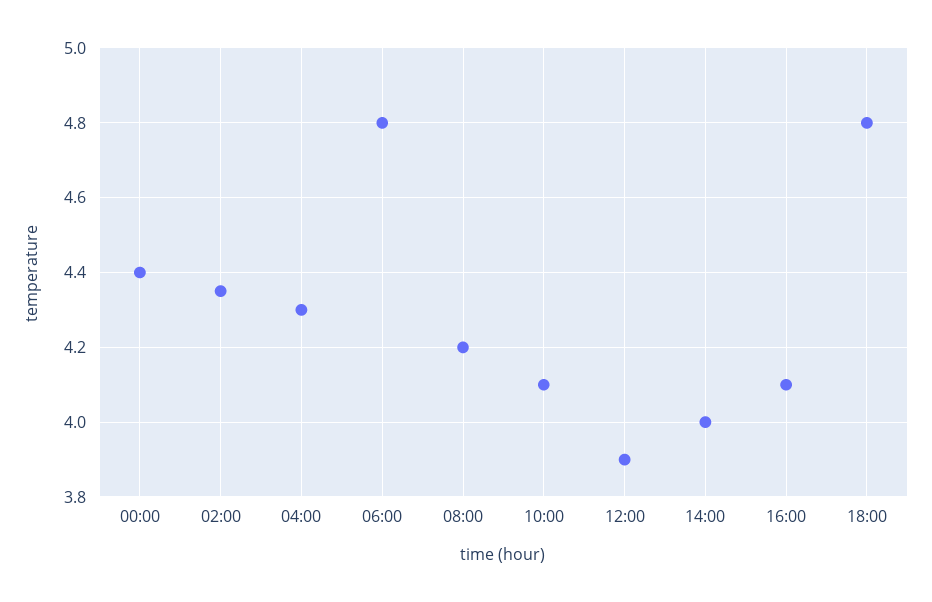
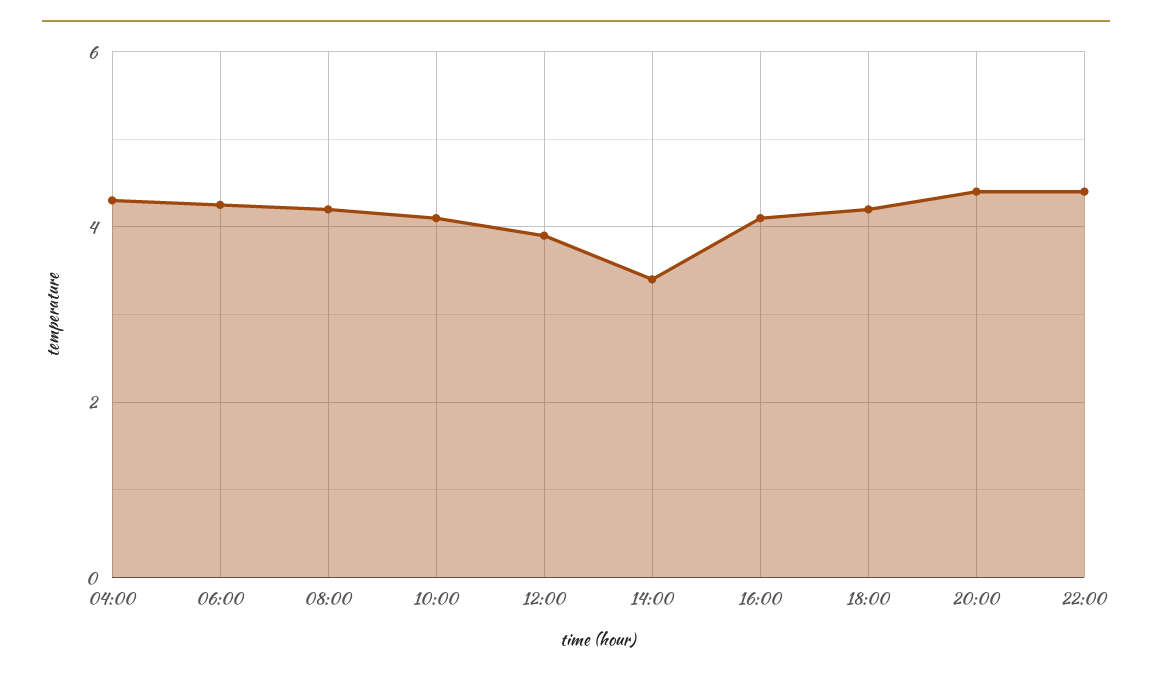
00:00: 4.4 -> none
02:00: 4.35 -> none
06:00: 4.8 -> 4.2
14:00: 4 -> 3.4
18:00: 4.8 -> 4.2
20:00: none -> 4.4
22:00: none -> 4.4

